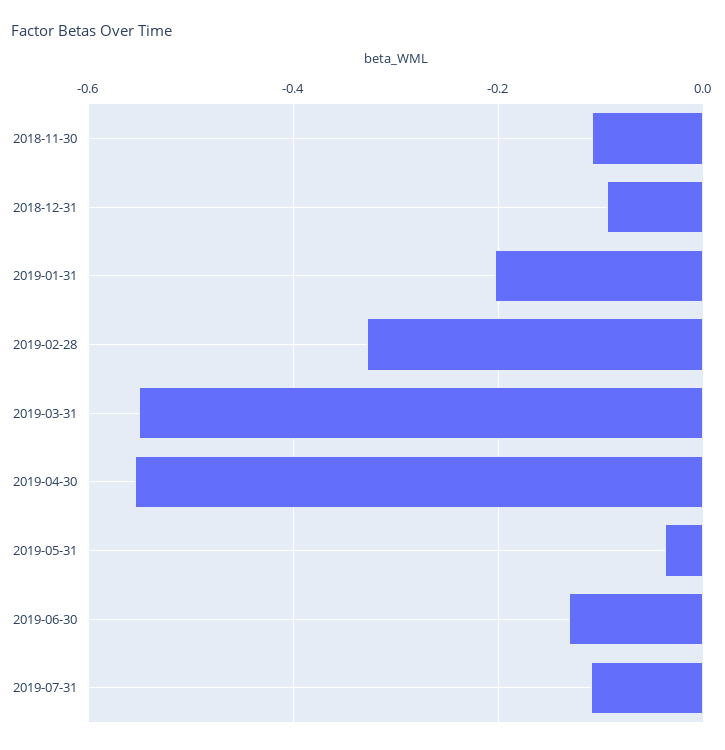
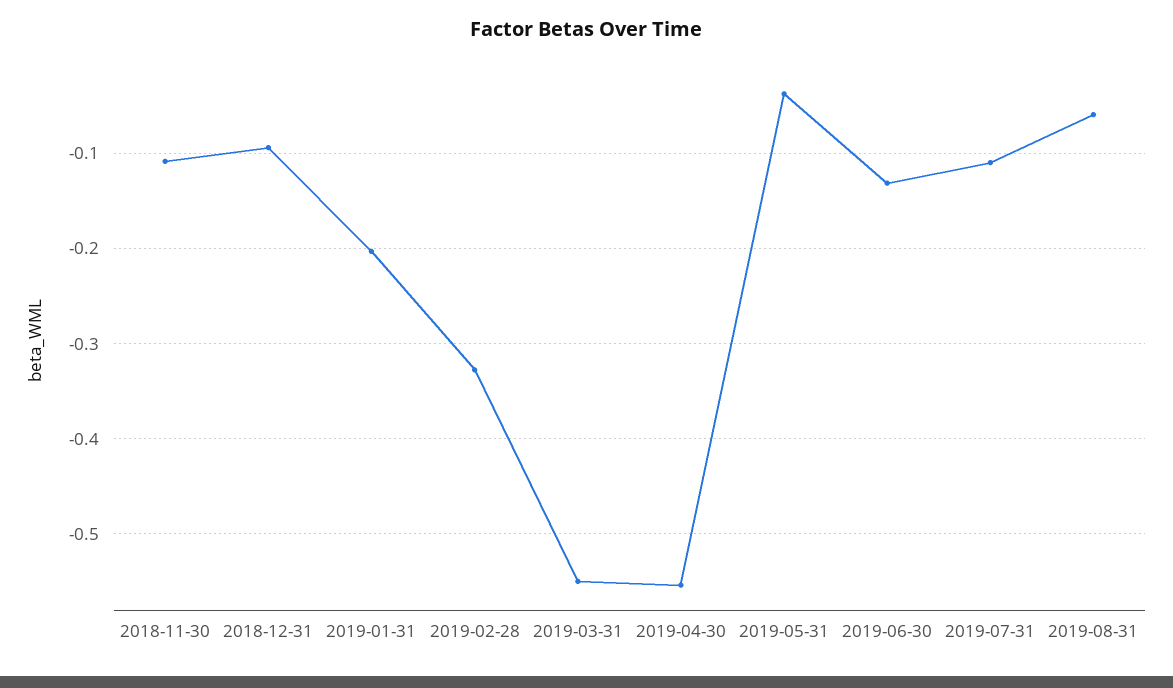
2019-08-31: none -> -0.06

